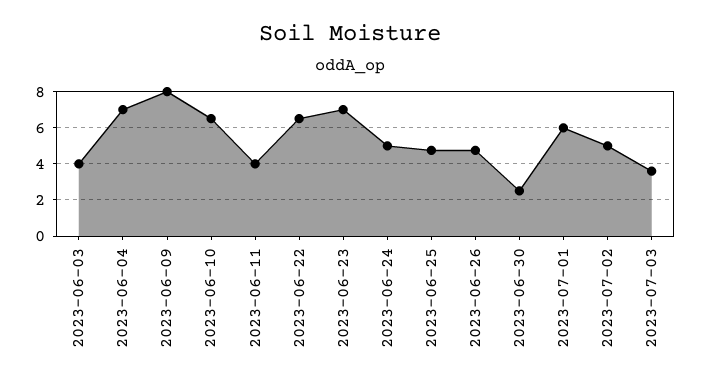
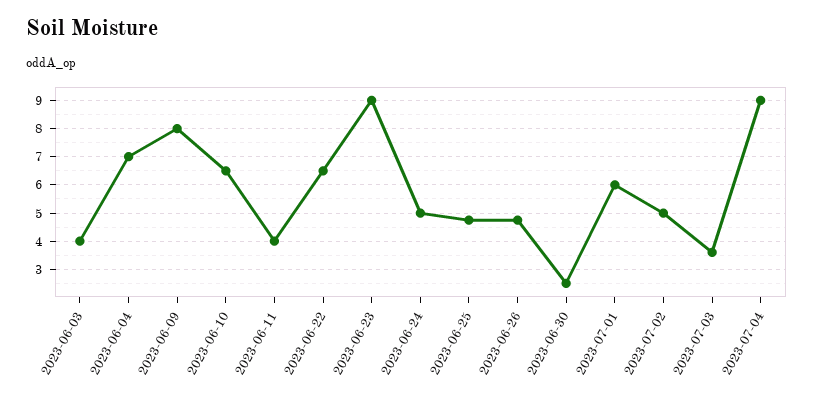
2023-06-23: 7 -> 9
2023-07-04: none -> 9

